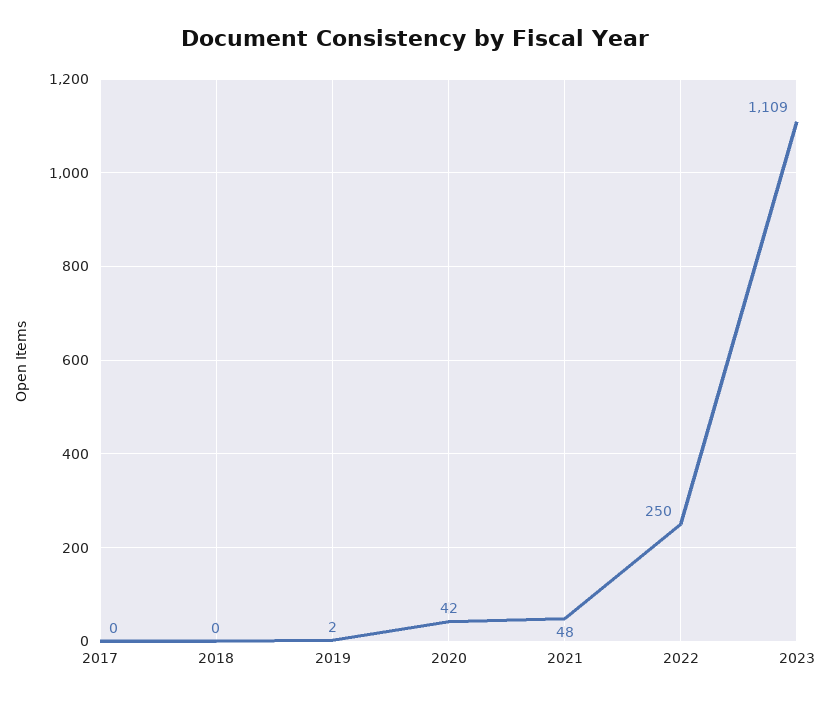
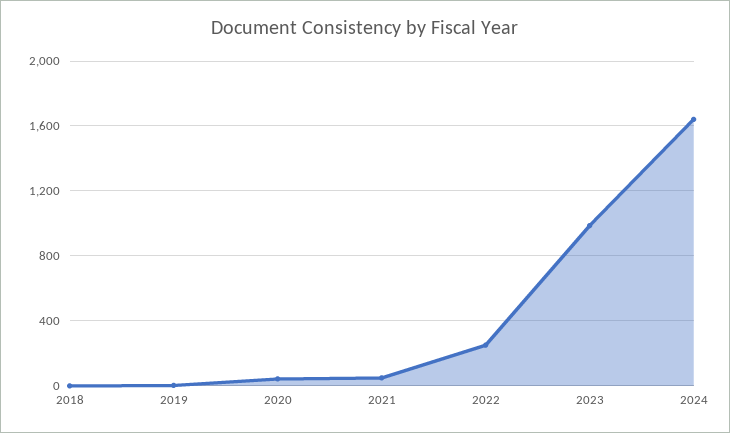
2017: 0 -> none
2023: 1109 -> 1000
2024: none -> 1650

